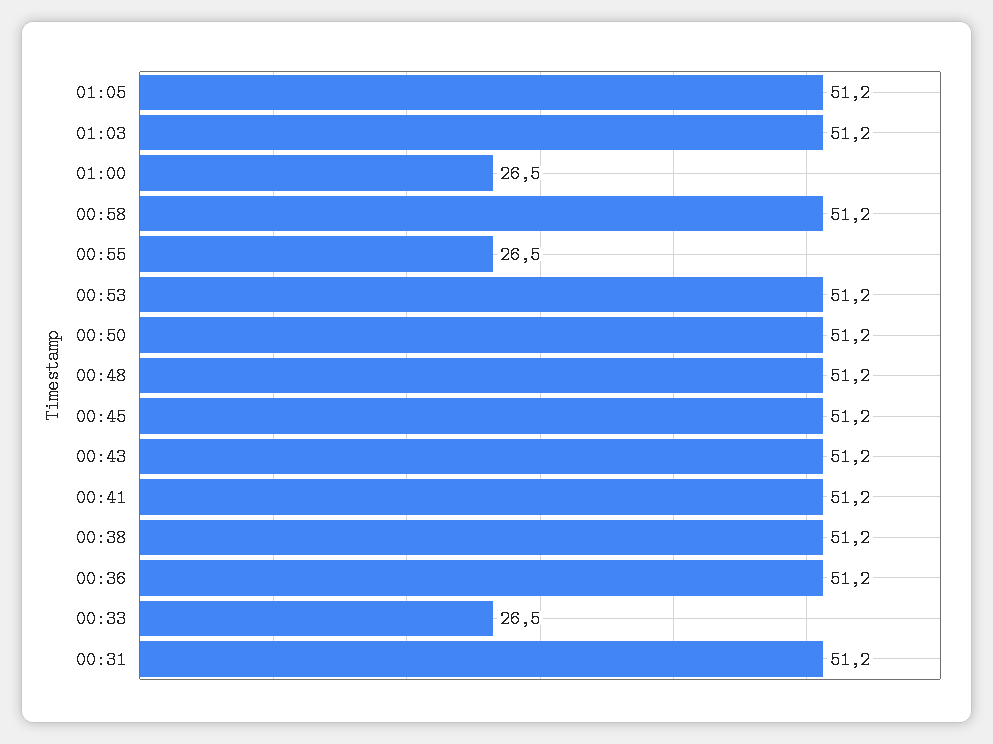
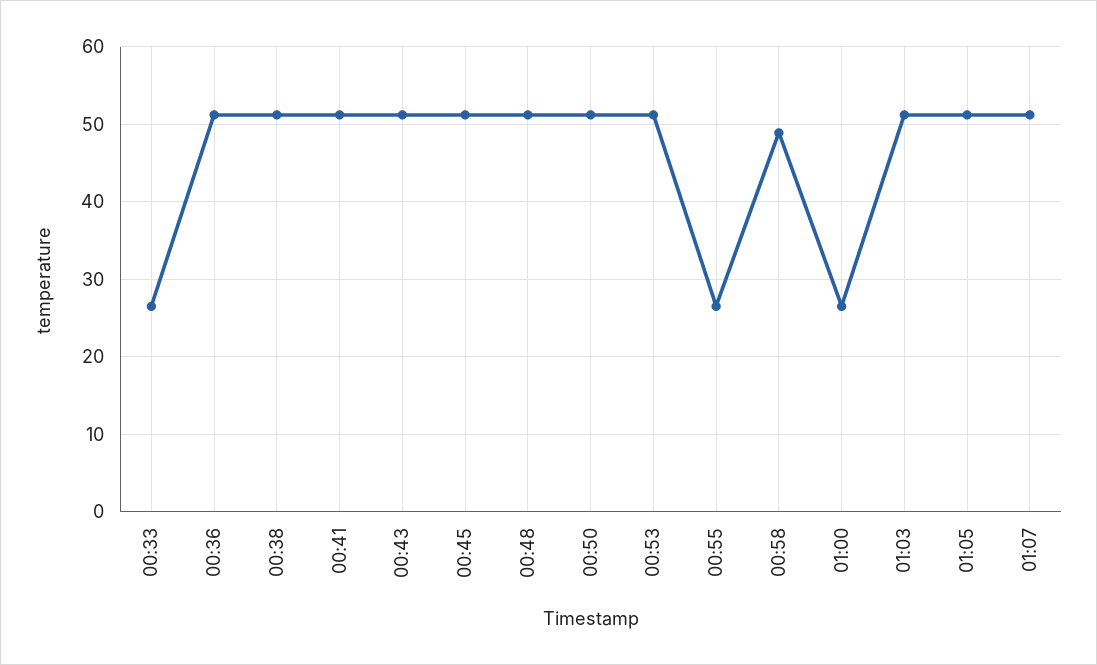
00:58: 51.2 -> 49
00:31: 51.2 -> none
01:07: none -> 51

